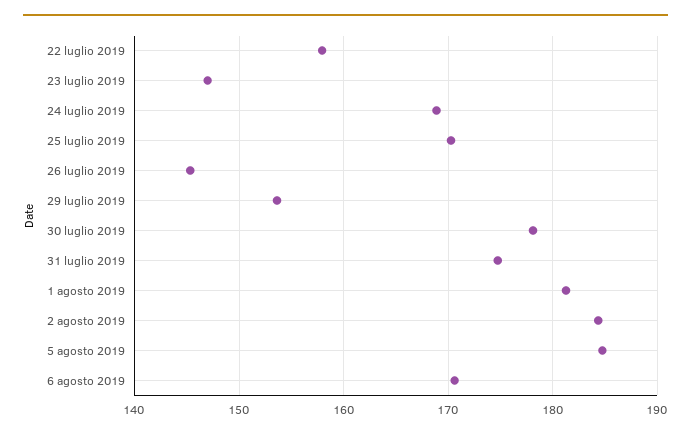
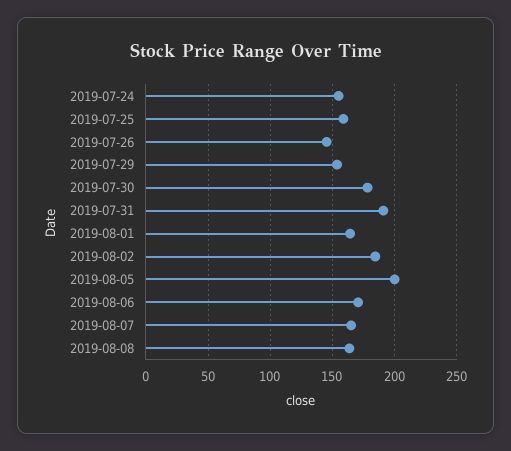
22 luglio 2019: 158 -> none
23 luglio 2019: 147 -> none
24 luglio 2019: 169 -> 155
25 luglio 2019: 170 -> 160
31 luglio 2019: 175 -> 190
1 agosto 2019: 181 -> 165
5 agosto 2019: 185 -> 200
2019-08-07: none -> 165
2019-08-08: none -> 165

